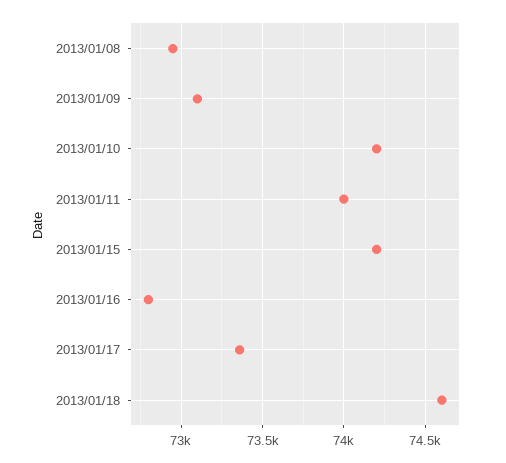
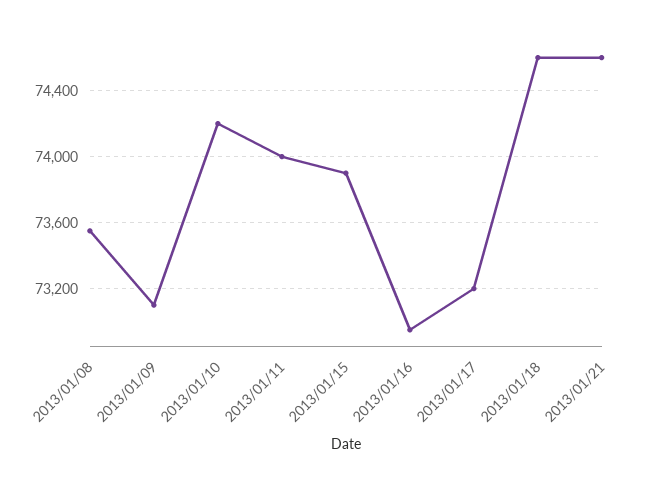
2013/01/08: 72950 -> 73550
2013/01/15: 74200 -> 73900
2013/01/16: 72800 -> 72950
2013/01/17: 73350 -> 73200
2013/01/21: none -> 74600

